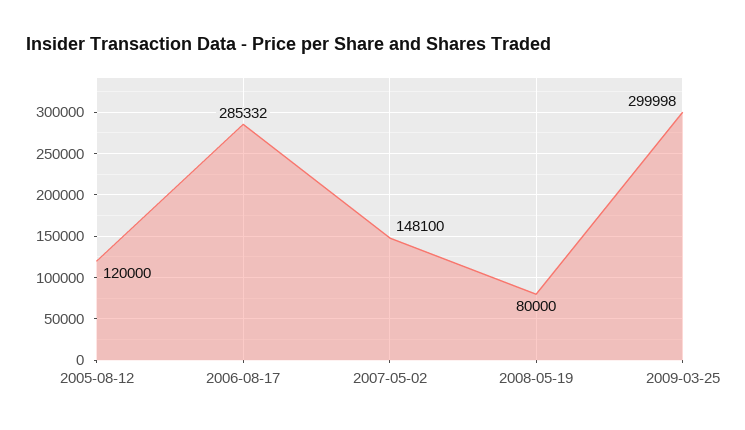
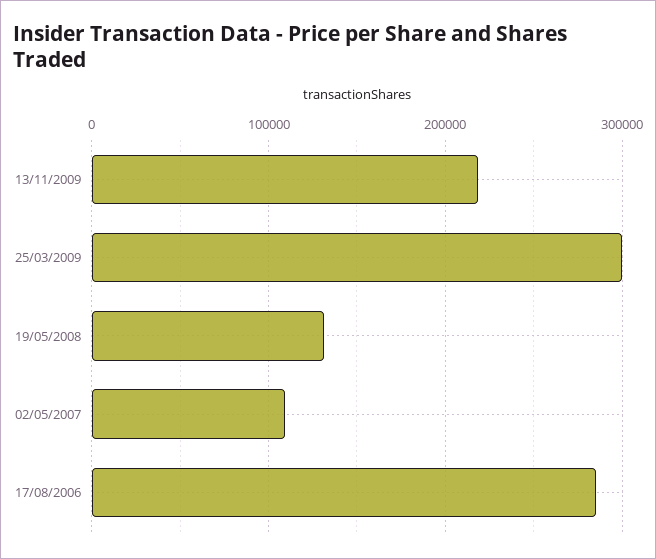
2005-08-12: 120000 -> none
2007-05-02: 148100 -> 110000
2008-05-19: 80000 -> 130000
13/11/2009: none -> 220000

